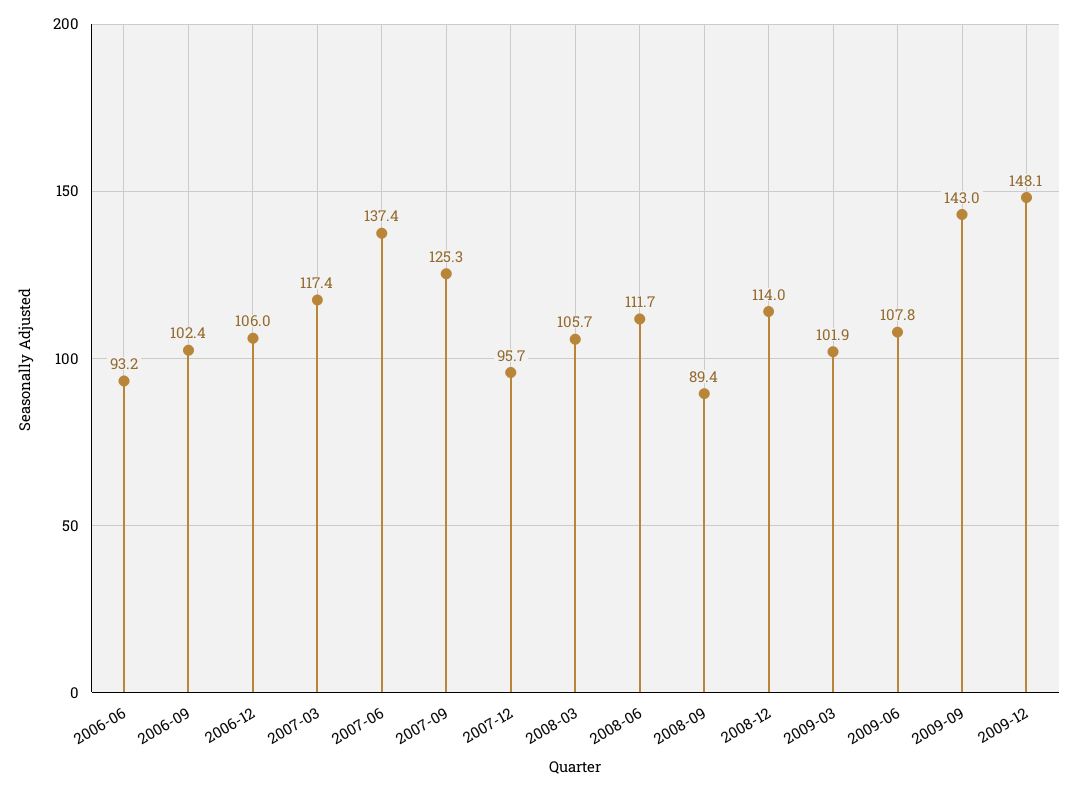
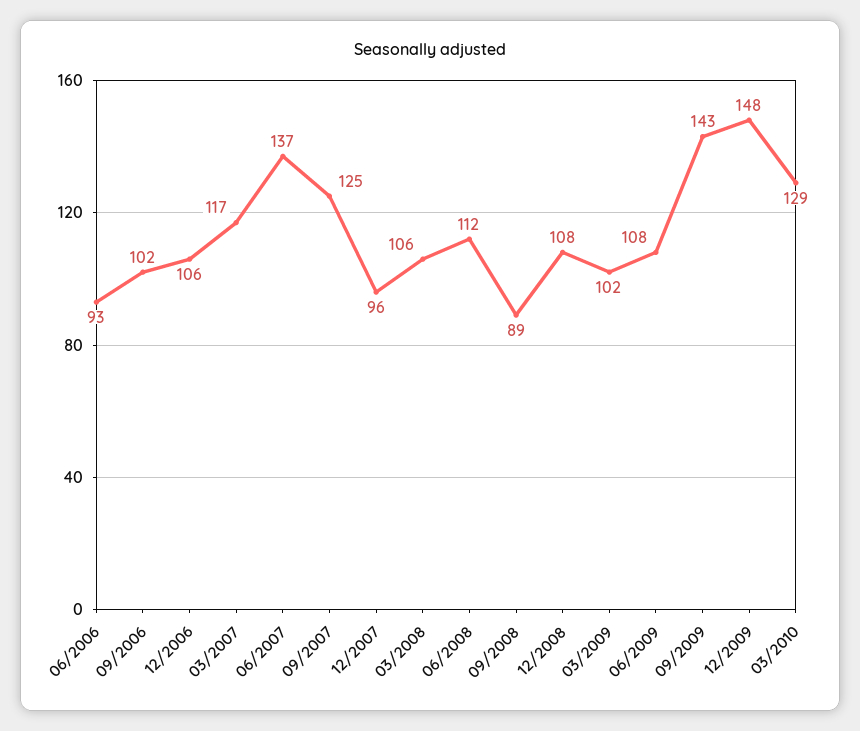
2008-12: 114 -> 108
03/2010: none -> 129

